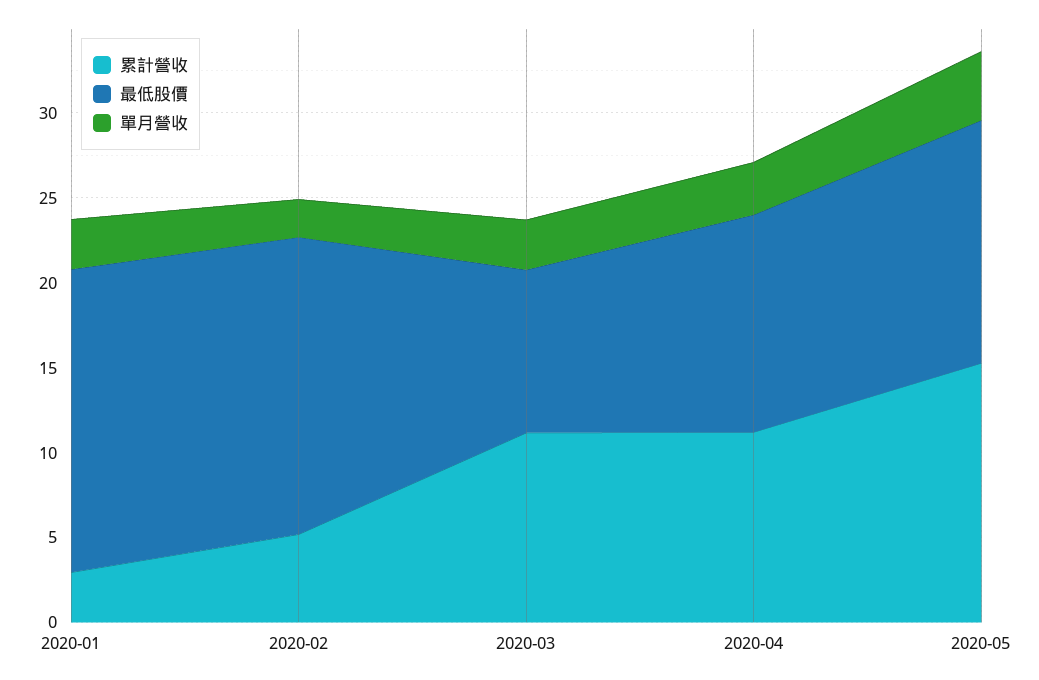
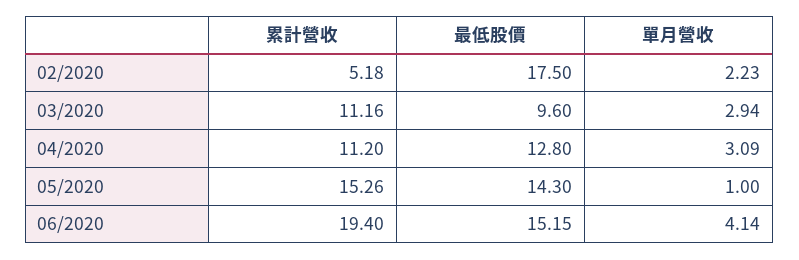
累計營收, 2020-01: 3 -> none
最低股價, 2020-01: 18 -> none
單月營收, 2020-01: 3 -> none
單月營收, 2020-05: 4 -> 1
累計營收, 06/2020: none -> 19.4
最低股價, 06/2020: none -> 15.15
單月營收, 06/2020: none -> 4.14

